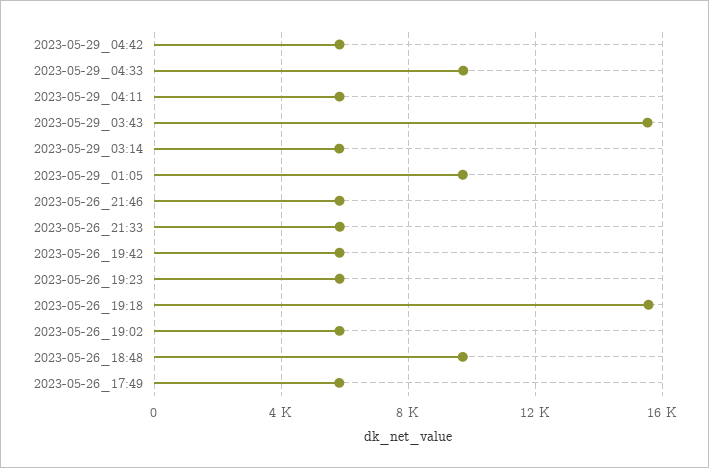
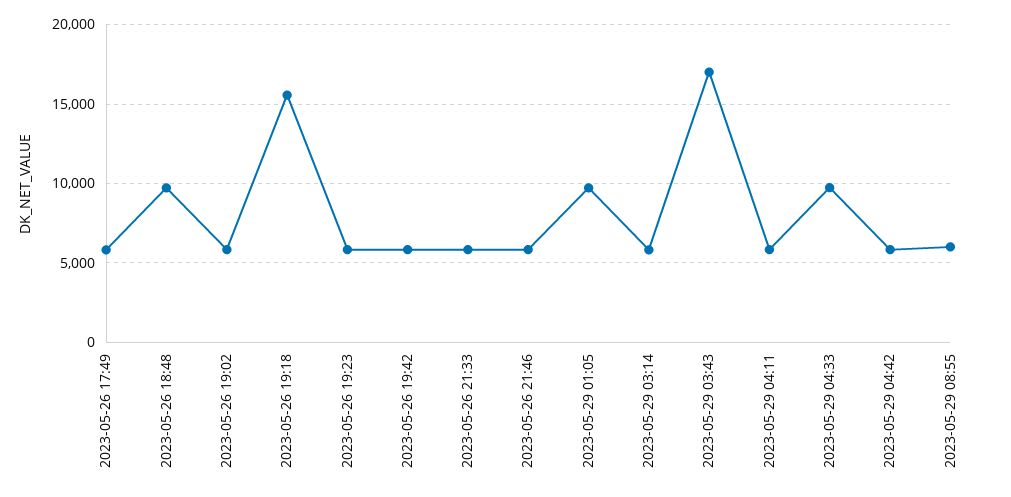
2023-05-29_03:43: 15500 -> 17000
2023-05-29 08:55: none -> 6000

